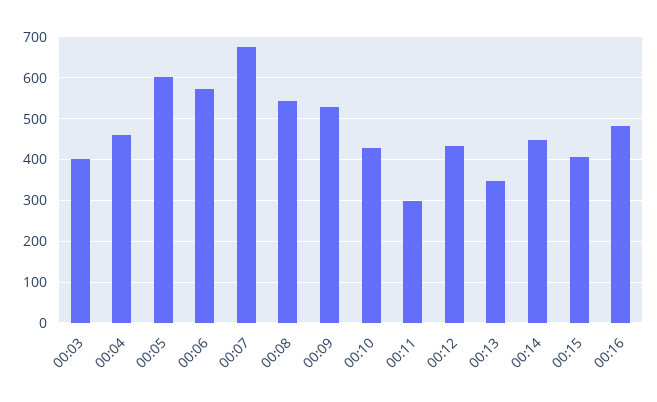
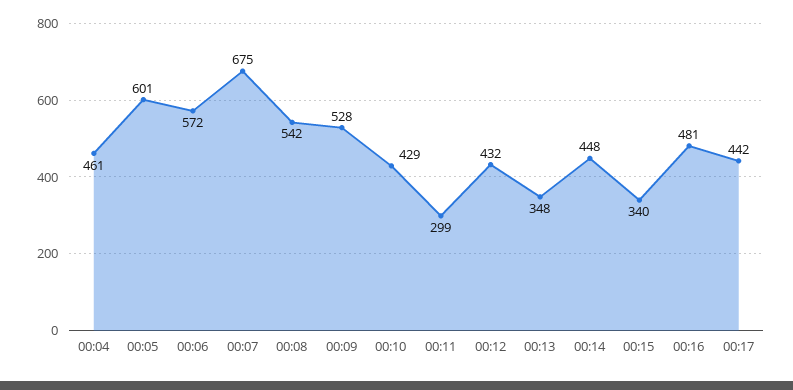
00:03: 400 -> none
00:15: 400 -> 340
00:17: none -> 442

